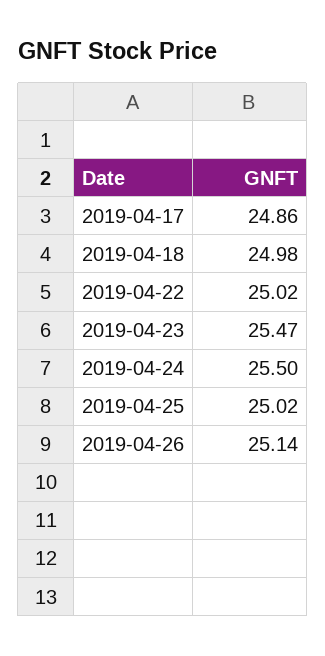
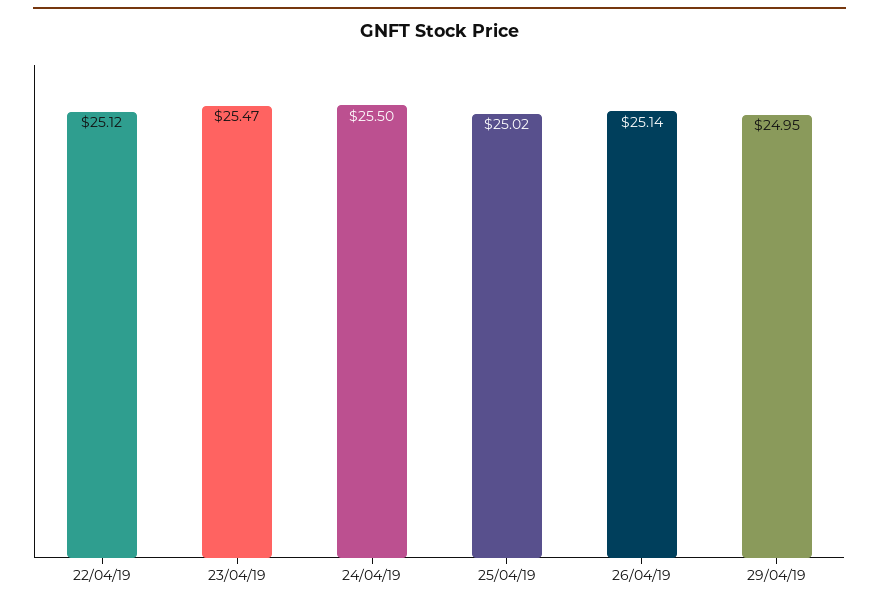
2019-04-17: 24.86 -> none
2019-04-18: 24.98 -> none
2019-04-22: 25.02 -> 25.12
29/04/19: none -> 24.95

